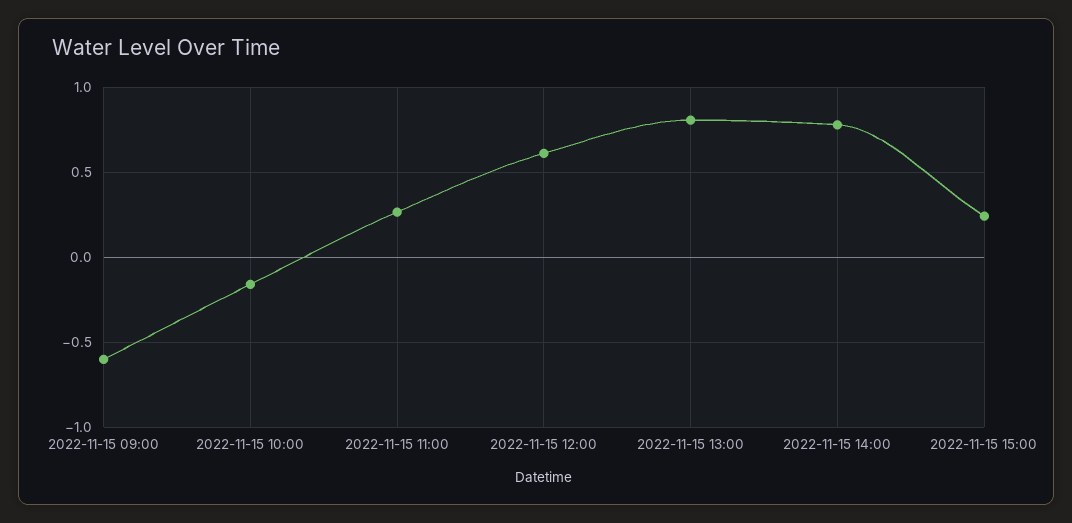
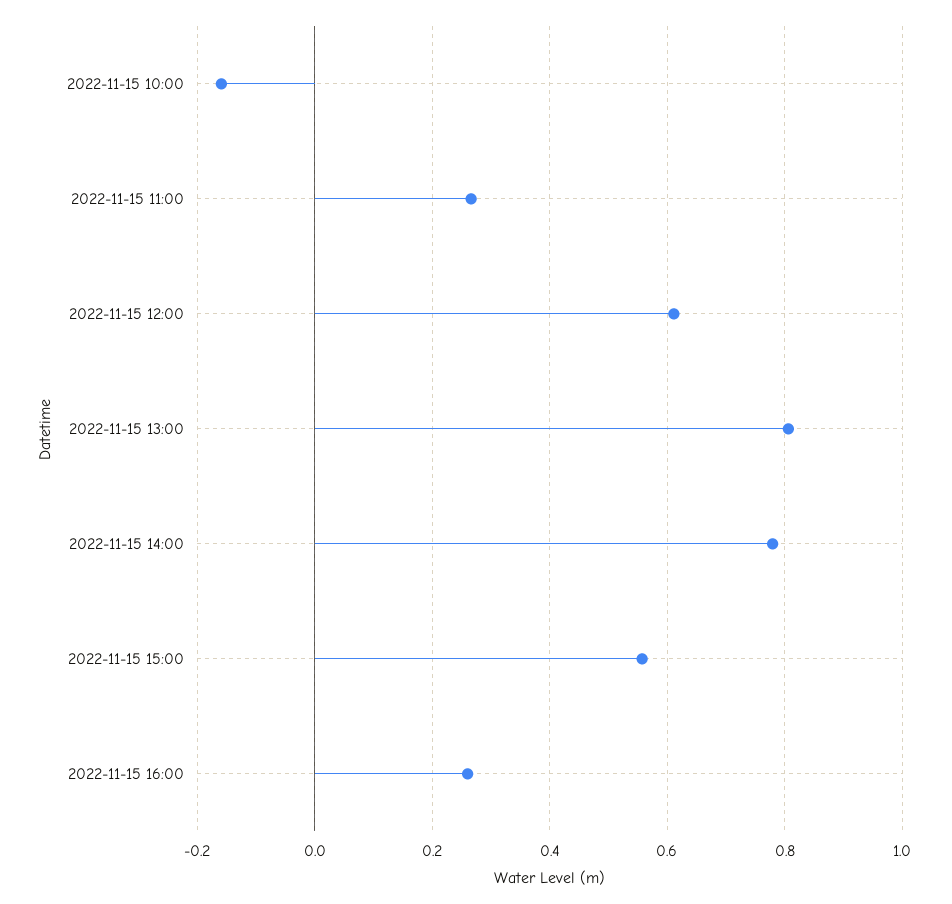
2022-11-15 09:00: -0.6 -> none
2022-11-15 15:00: 0.25 -> 0.56
2022-11-15 16:00: none -> 0.26

